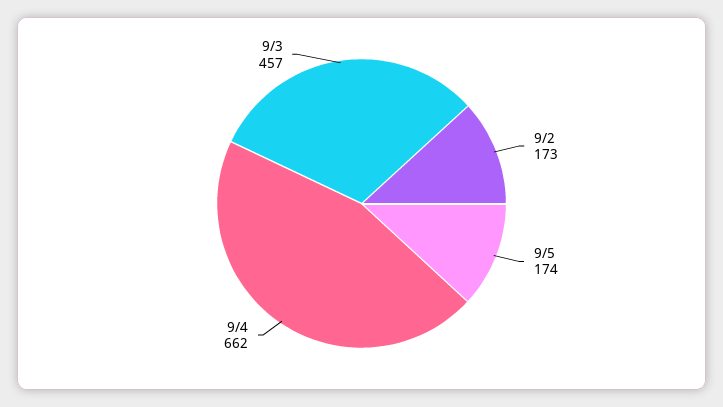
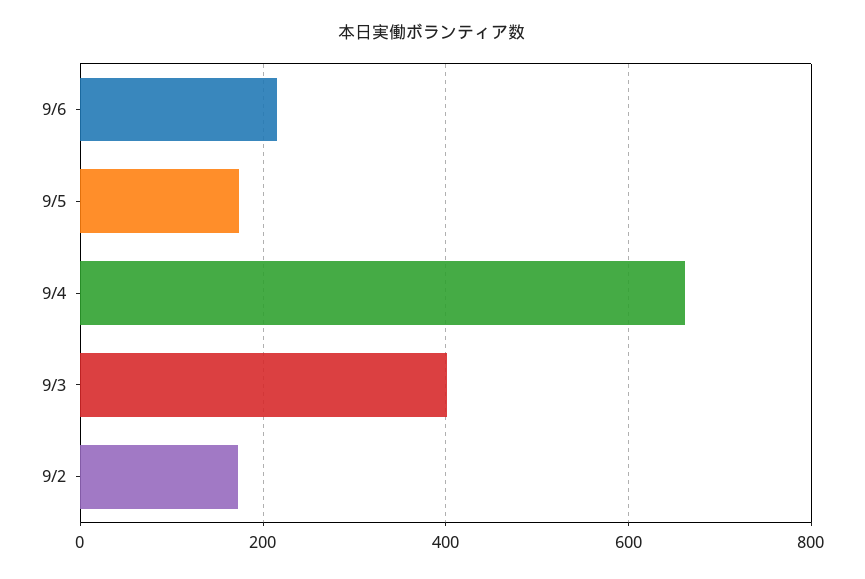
9/3: 457 -> 400
9/6: none -> 220

